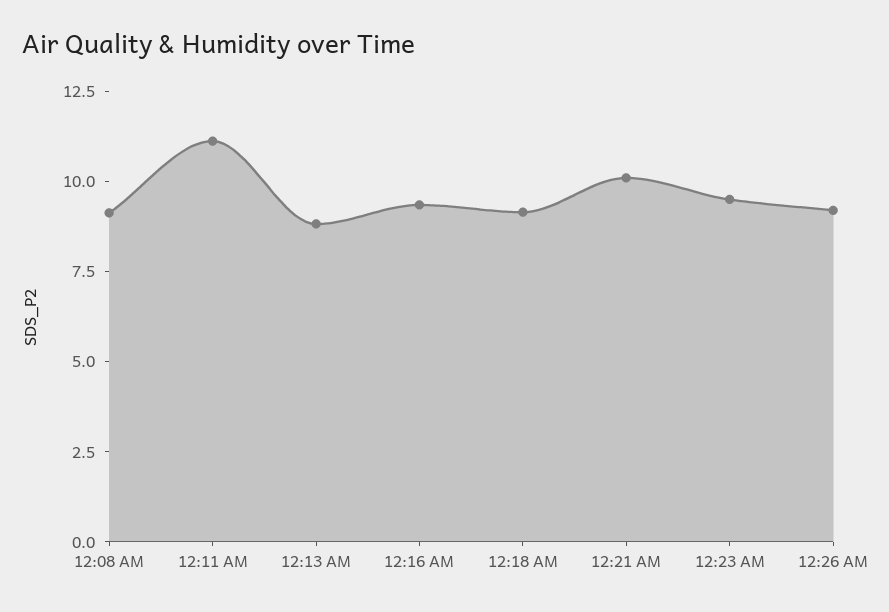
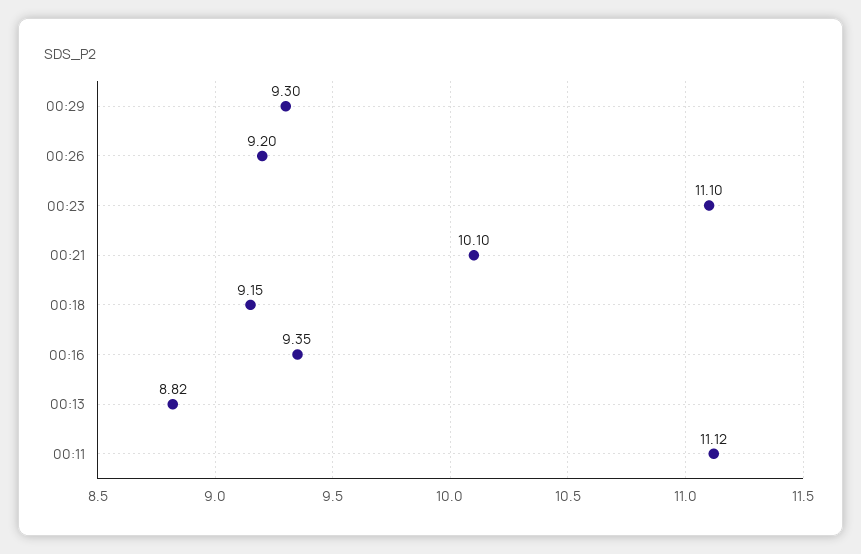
12:08 AM: 9 -> none
12:23 AM: 9.5 -> 11.1
00:29: none -> 9.3

